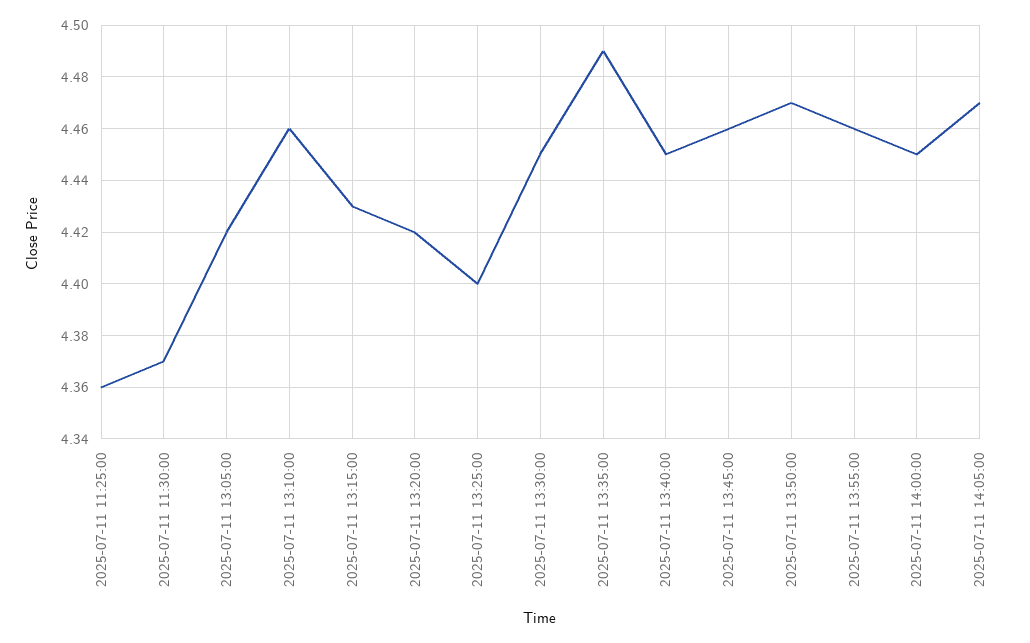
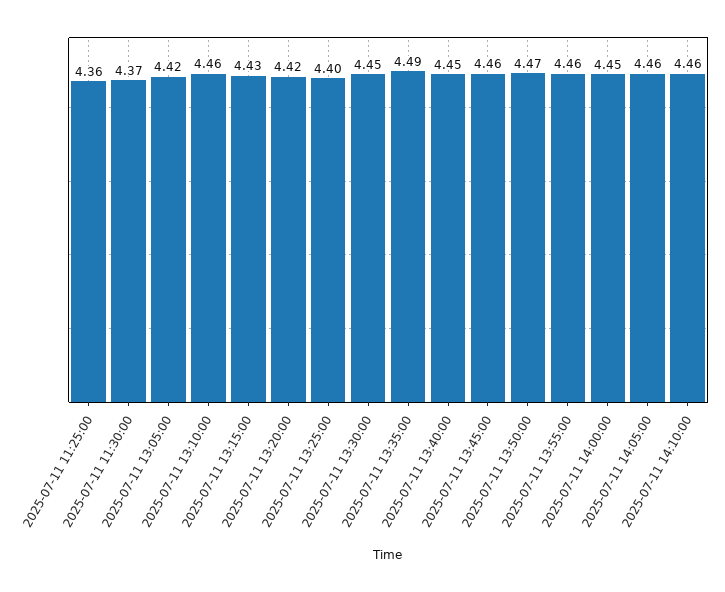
2025-07-11 14:05:00: 4.47 -> 4.46
2025-07-11 14:10:00: none -> 4.46

